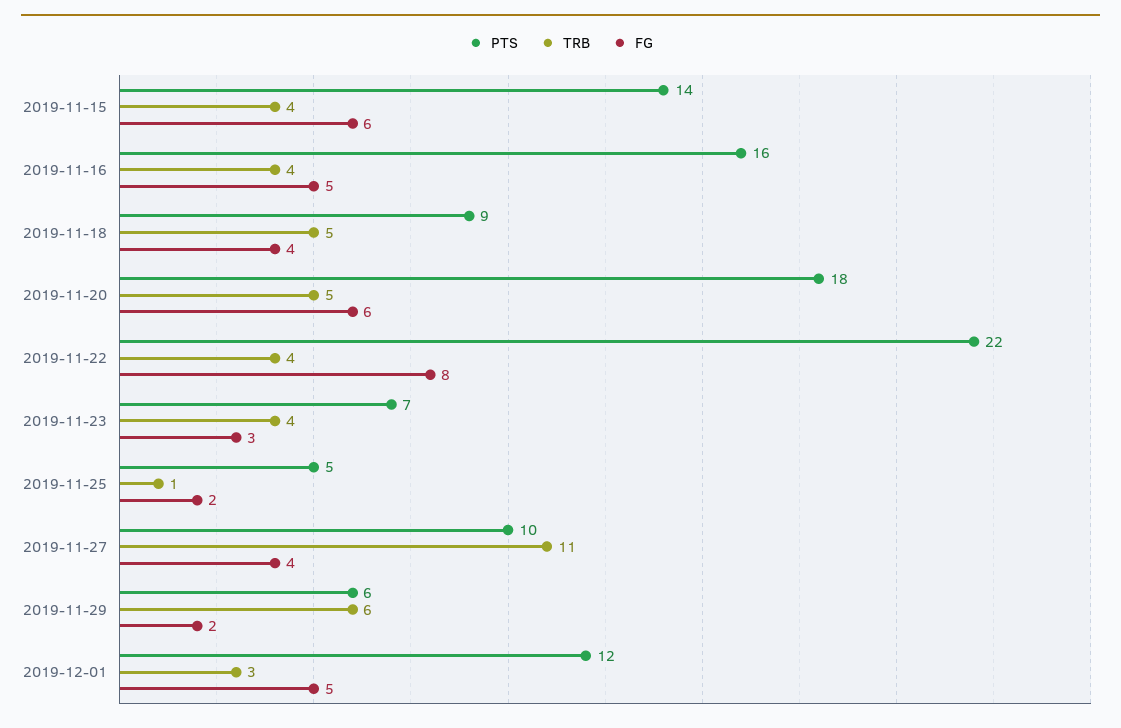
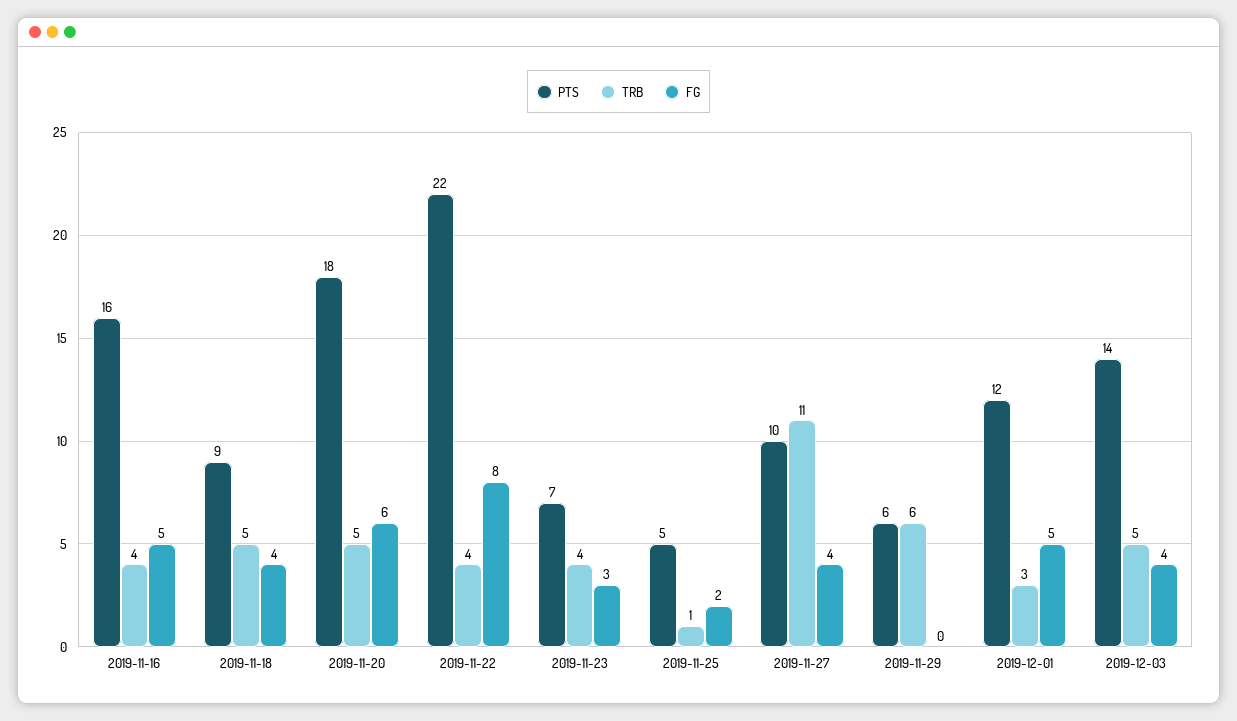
PTS, 2019-11-15: 14 -> none
TRB, 2019-11-15: 4 -> none
FG, 2019-11-15: 6 -> none
FG, 2019-11-29: 2 -> 0
PTS, 2019-12-03: none -> 14
TRB, 2019-12-03: none -> 5
FG, 2019-12-03: none -> 4

